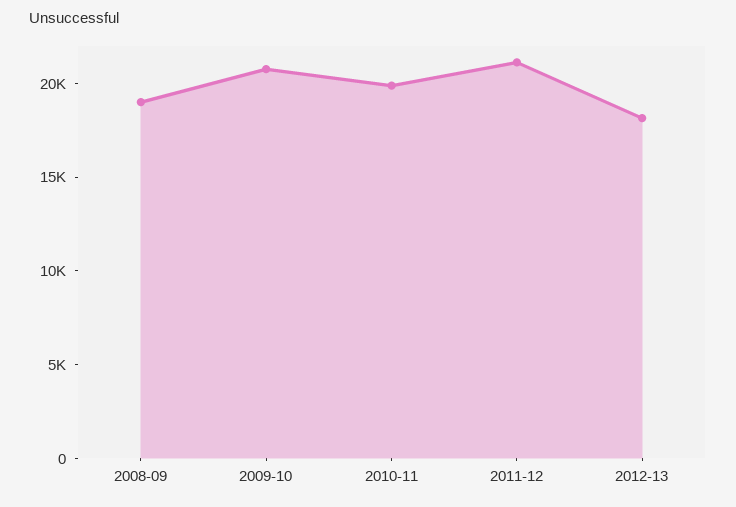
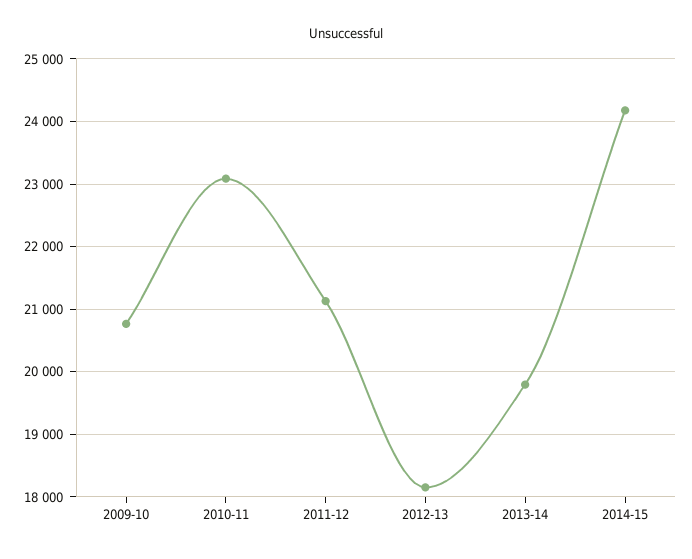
2008-09: 19000 -> none
2010-11: 20000 -> 23100
2013-14: none -> 19800
2014-15: none -> 24200

